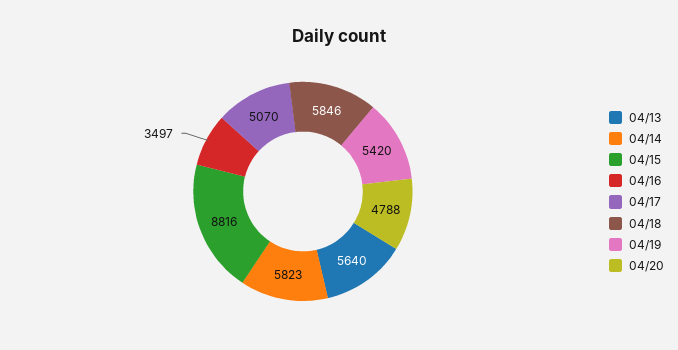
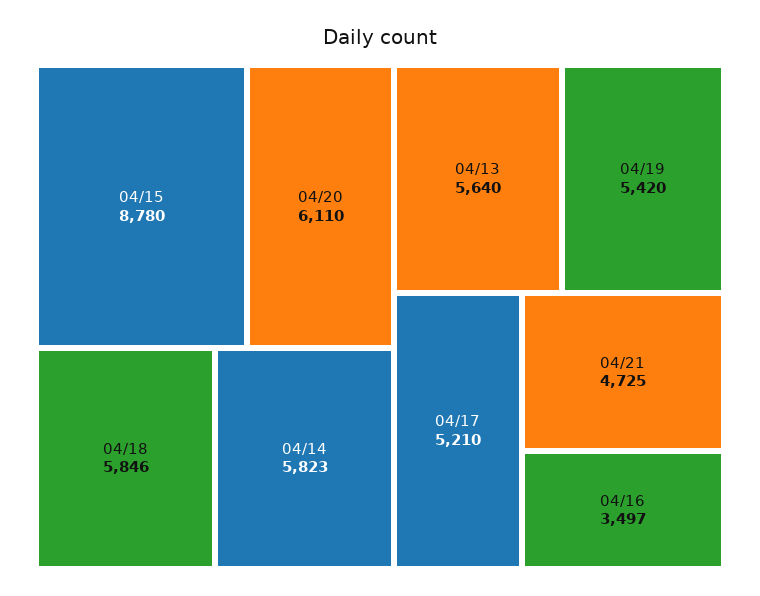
04/15: 8816 -> 8780
04/17: 5070 -> 5210
04/20: 4788 -> 6110
04/21: none -> 4725

